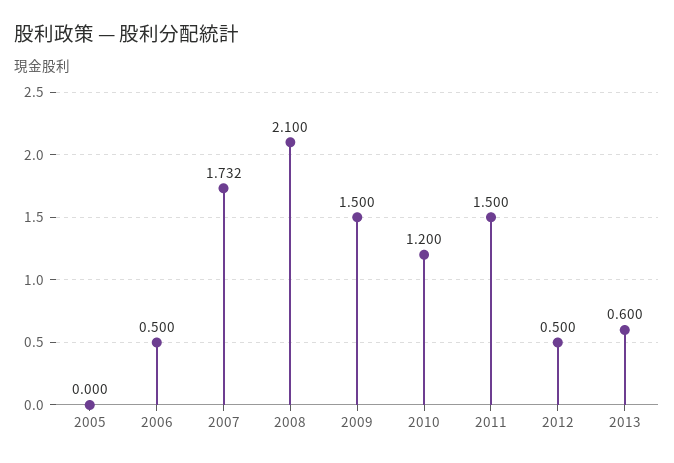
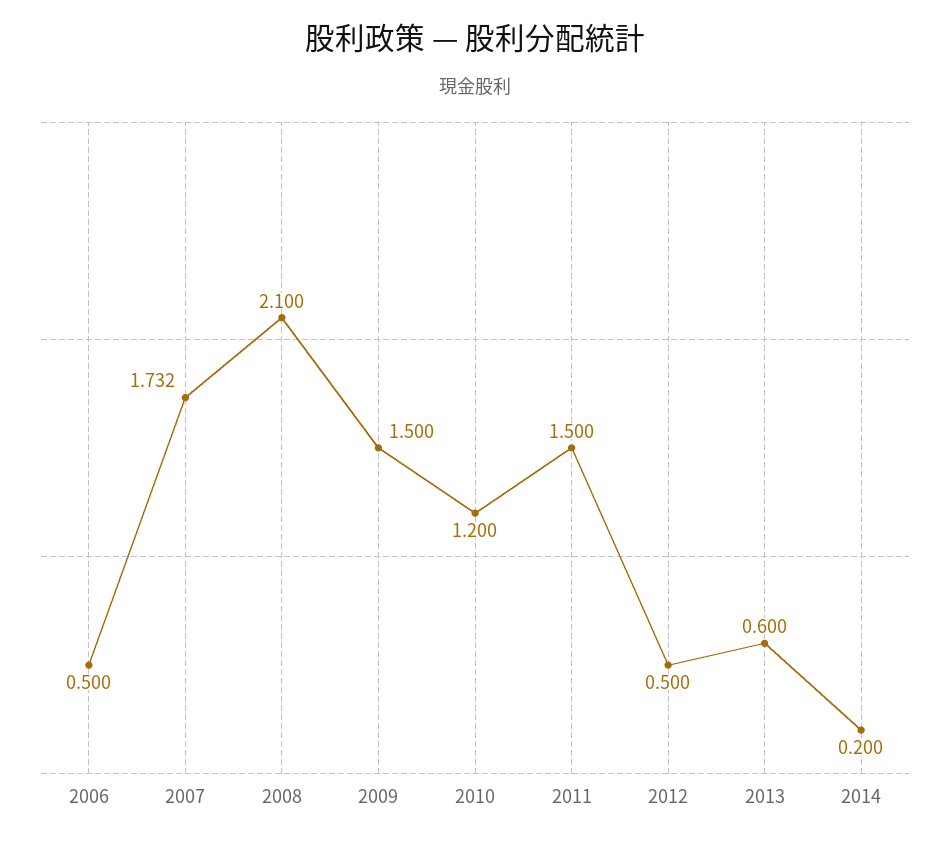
2005: 0 -> none
2014: none -> 0.2

